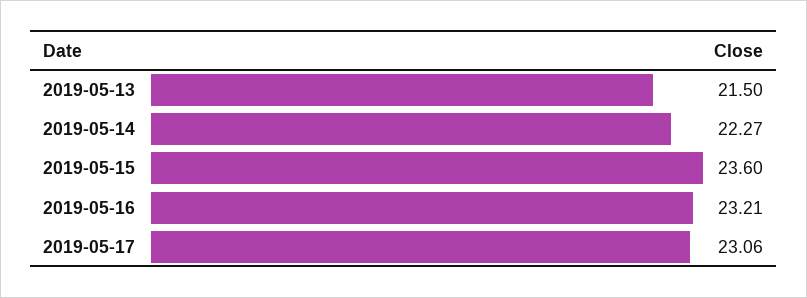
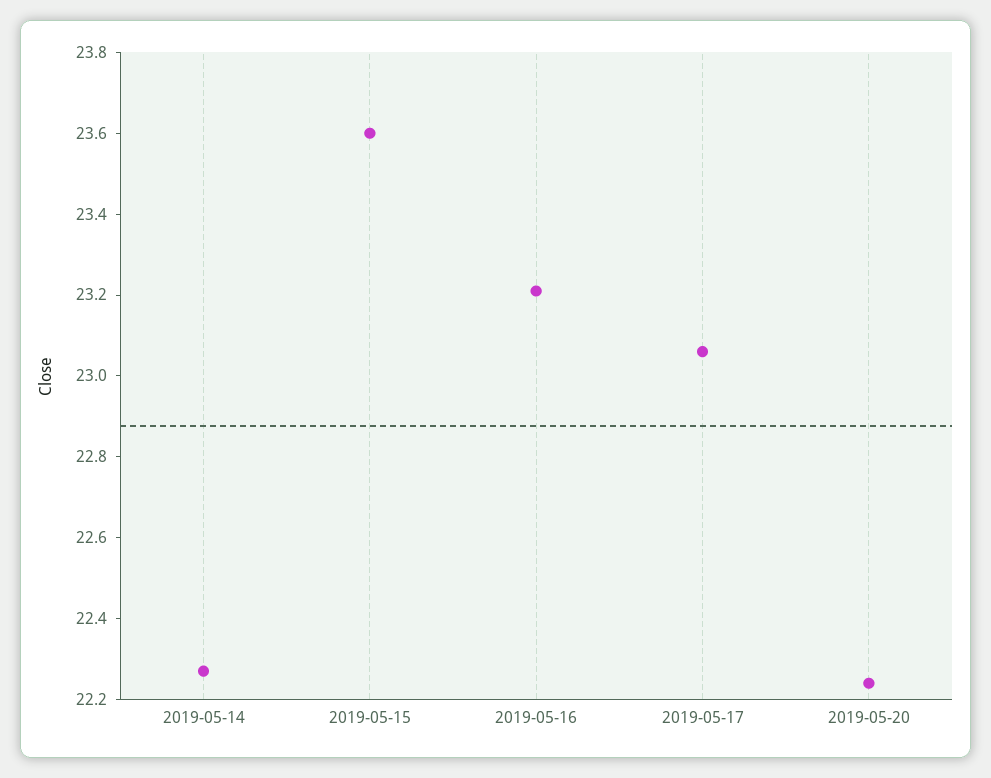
2019-05-13: 21.5 -> none
2019-05-20: none -> 22.25

